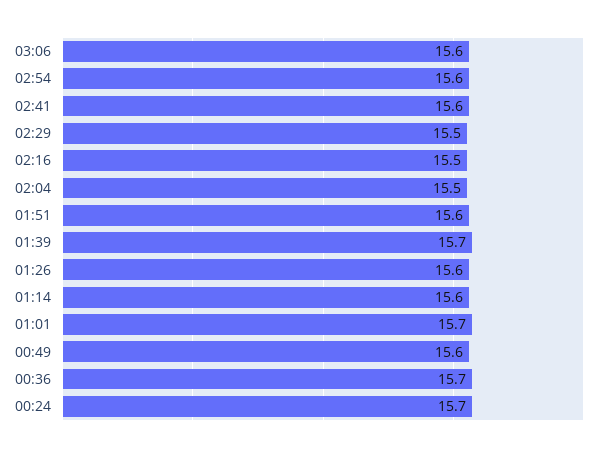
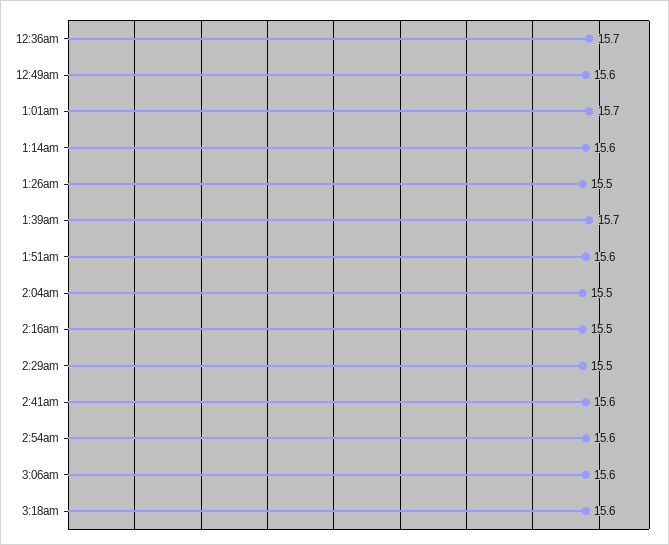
01:26: 15.6 -> 15.5
00:24: 15.7 -> none
3:18am: none -> 15.6

